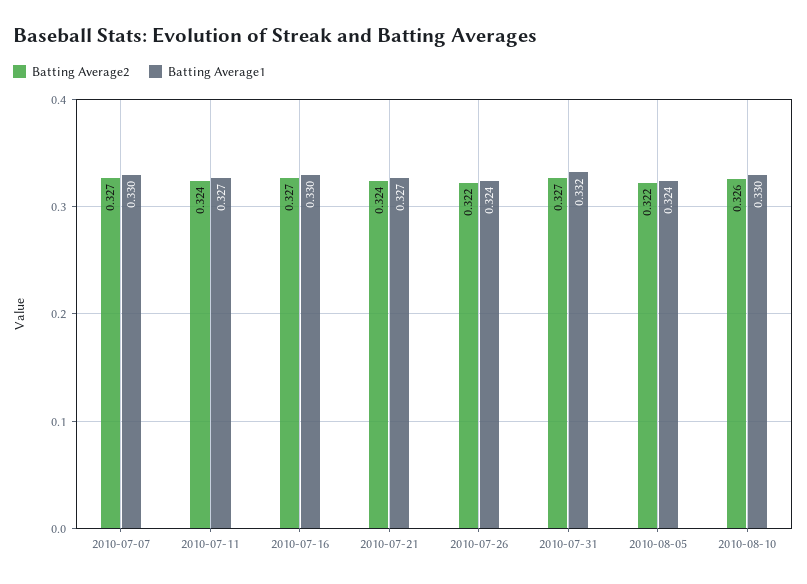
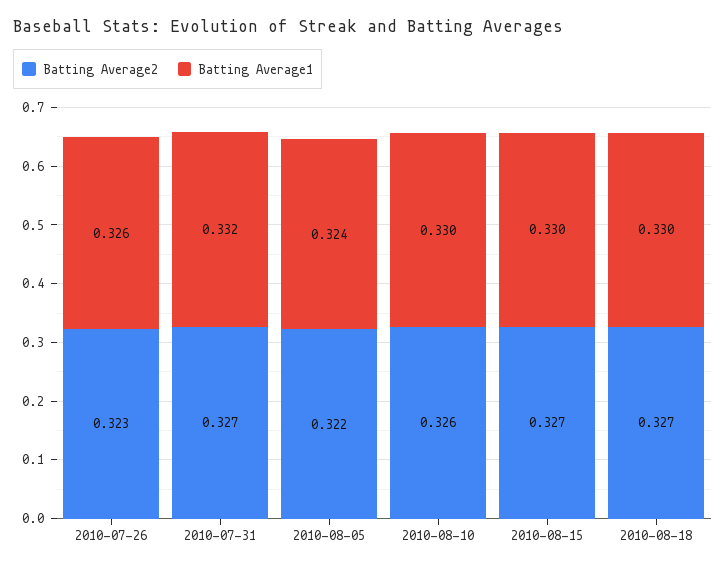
Batting Average2, 2010-07-07: 0.327 -> none
Batting Average1, 2010-07-07: 0.33 -> none
Batting Average2, 2010-07-11: 0.324 -> none
Batting Average1, 2010-07-11: 0.327 -> none
Batting Average2, 2010-07-16: 0.327 -> none
Batting Average1, 2010-07-16: 0.33 -> none
Batting Average2, 2010-07-21: 0.324 -> none
Batting Average1, 2010-07-21: 0.327 -> none
Batting Average2, 2010-07-26: 0.322 -> 0.323
Batting Average1, 2010-07-26: 0.324 -> 0.326
Batting Average2, 2010-08-15: none -> 0.327
Batting Average1, 2010-08-15: none -> 0.33
Batting Average2, 2010-08-18: none -> 0.327
Batting Average1, 2010-08-18: none -> 0.33

